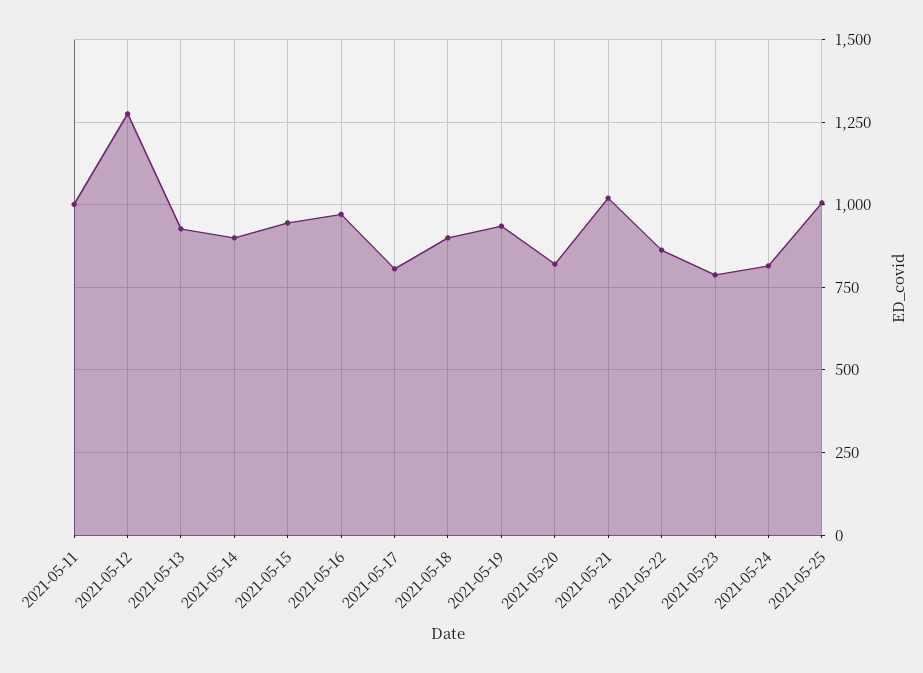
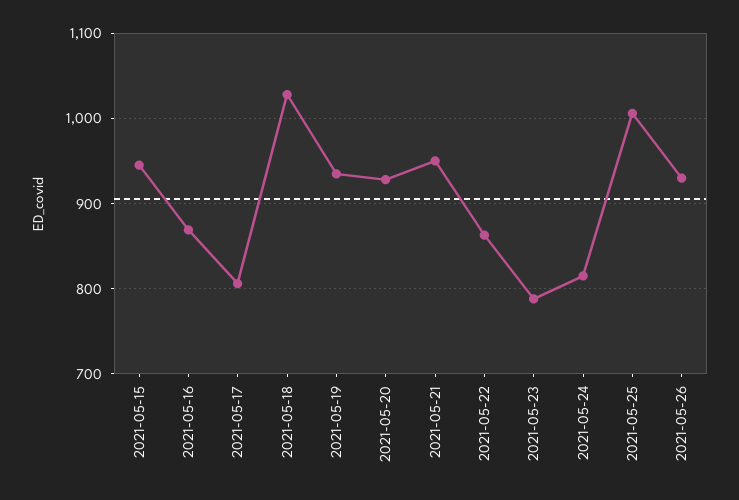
2021-05-11: 1000 -> none
2021-05-12: 1275 -> none
2021-05-13: 925 -> none
2021-05-14: 900 -> none
2021-05-16: 975 -> 870
2021-05-18: 900 -> 1030
2021-05-20: 825 -> 930
2021-05-21: 1025 -> 950
2021-05-26: none -> 930

